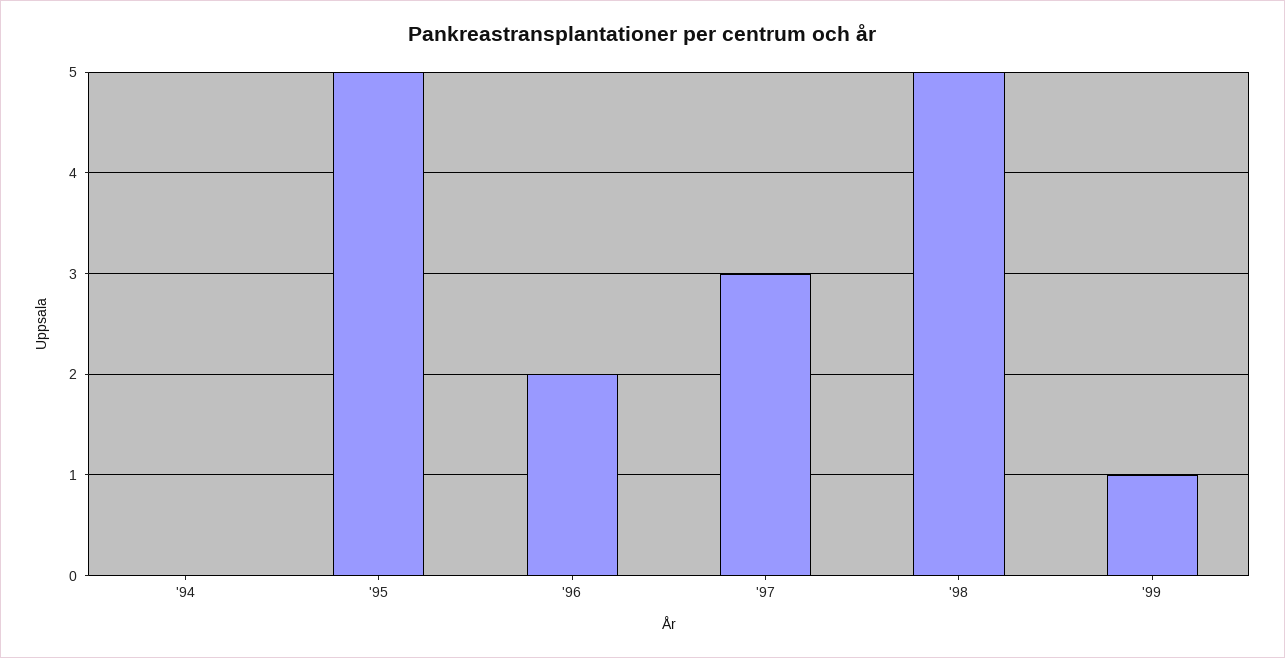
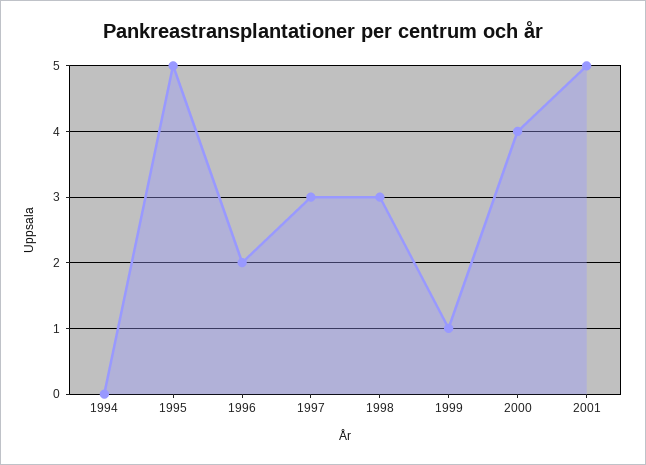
'98: 5 -> 3
2000: none -> 4
2001: none -> 5

